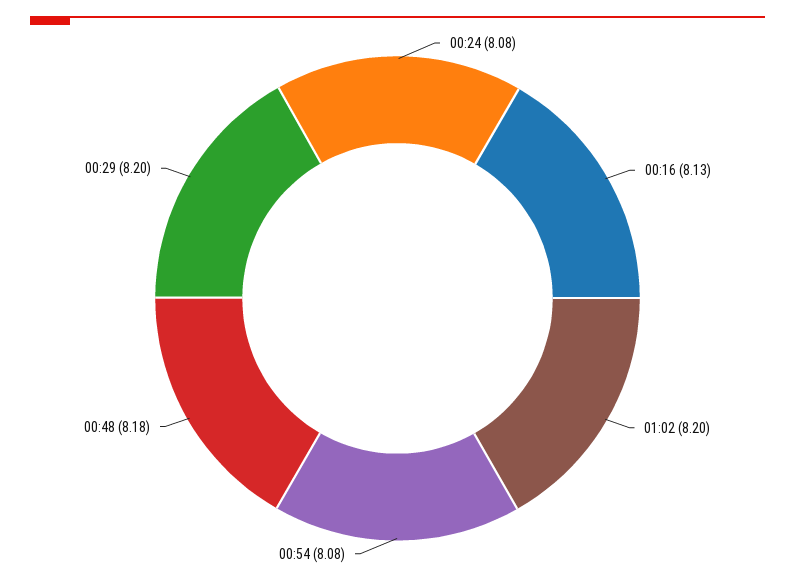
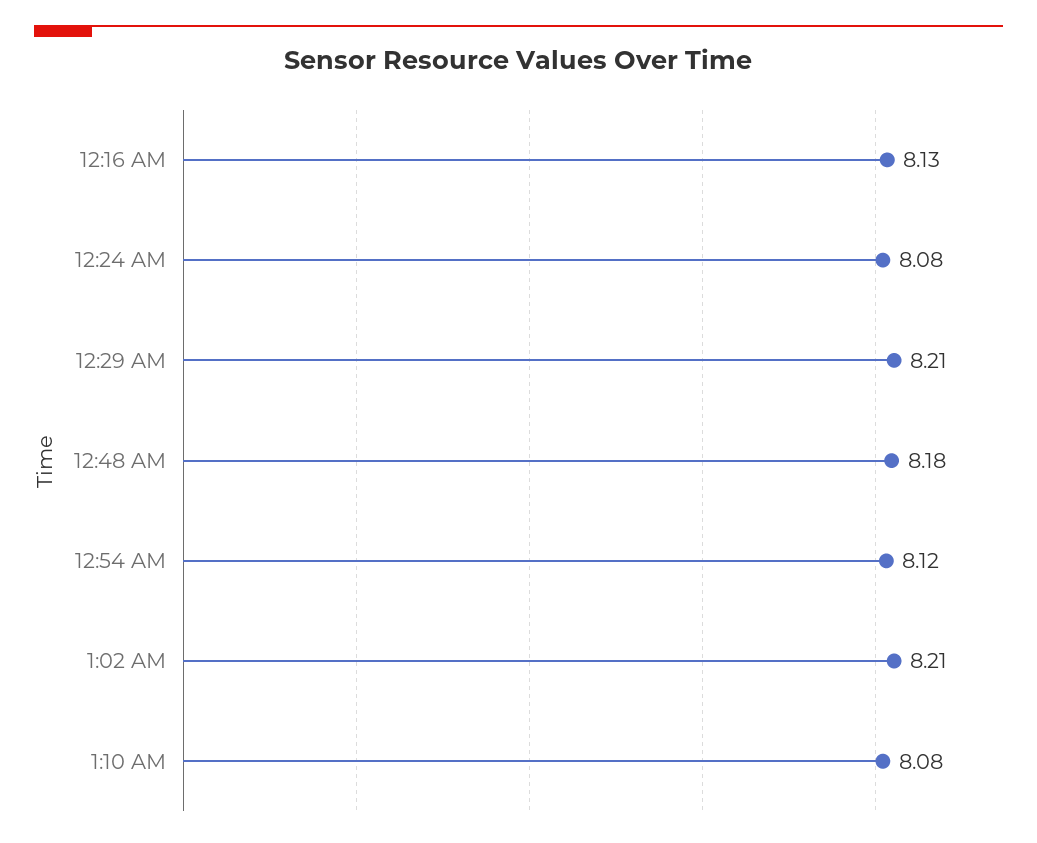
01:02: 8.2 -> 8.21
00:54: 8.08 -> 8.12
00:29: 8.2 -> 8.21
1:10 AM: none -> 8.08

